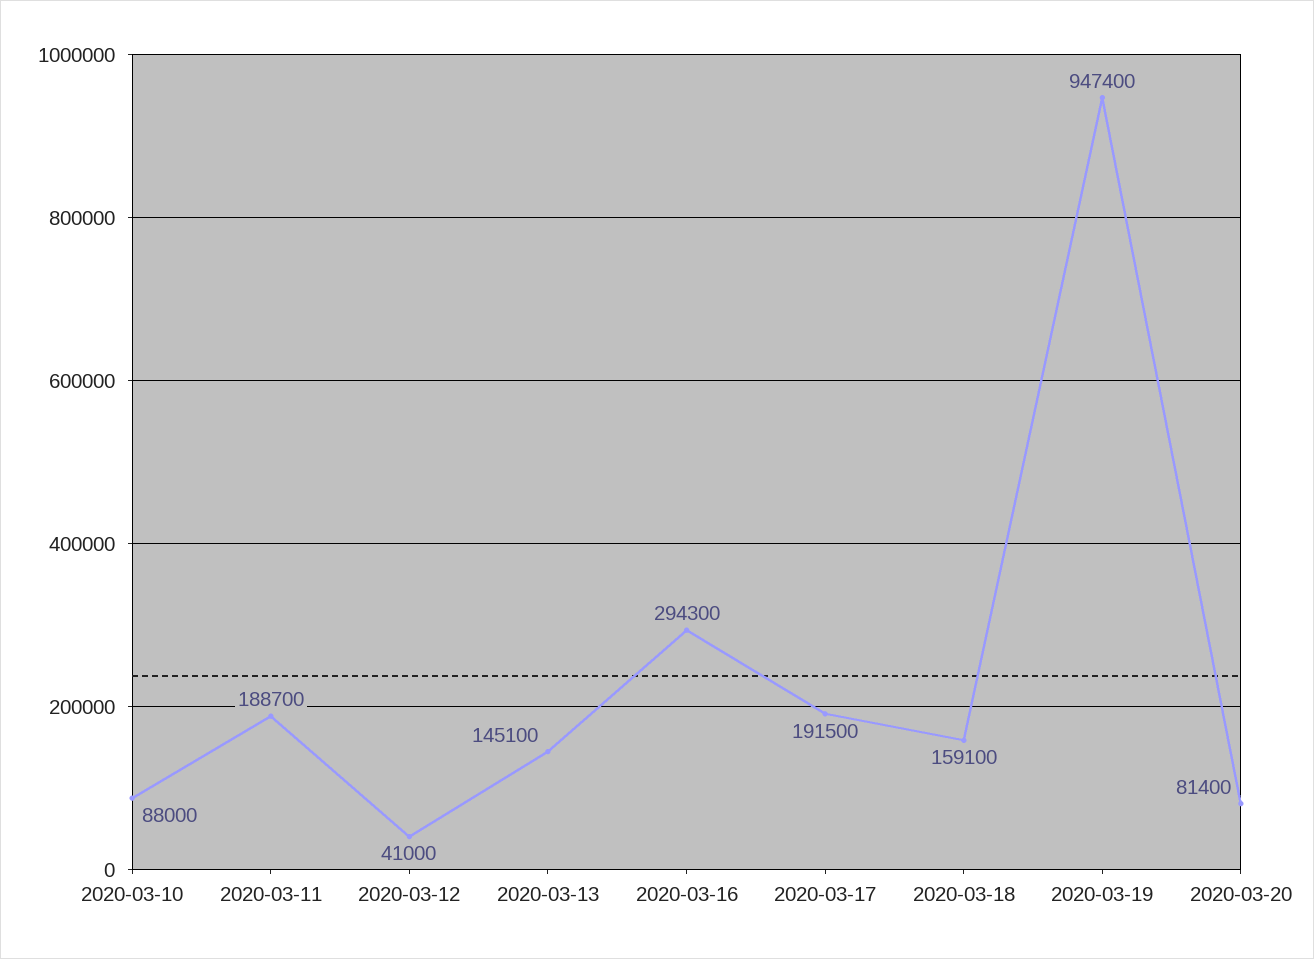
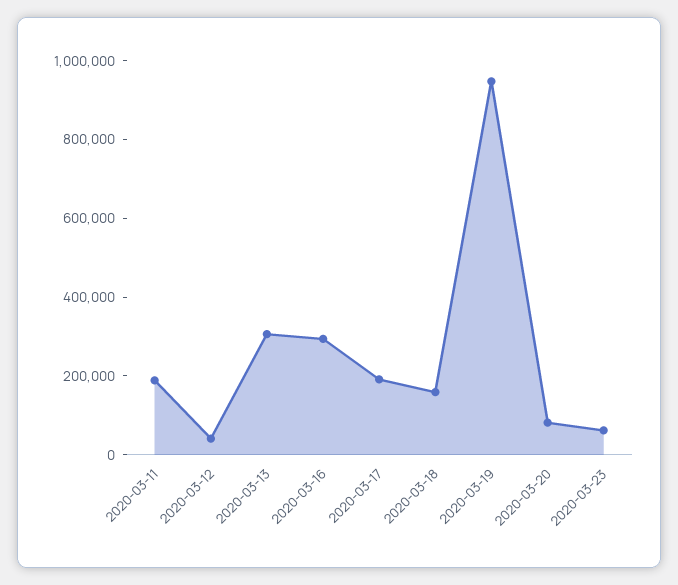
2020-03-10: 88000 -> none
2020-03-13: 145100 -> 300000
2020-03-23: none -> 50000

